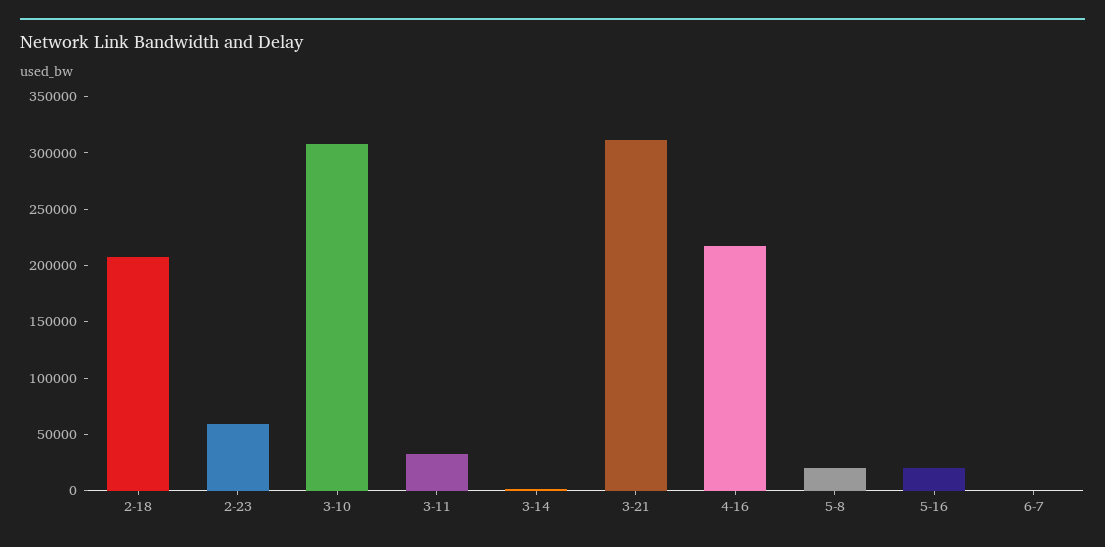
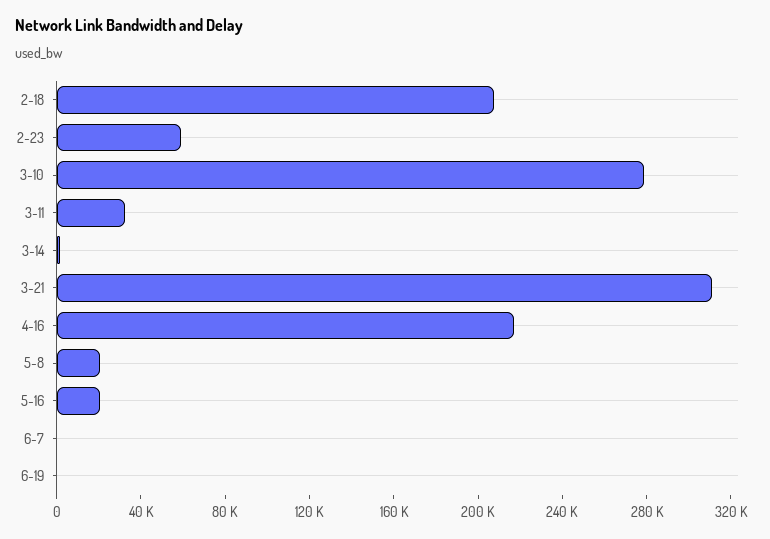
3-10: 310000 -> 280000
6-19: none -> 0

